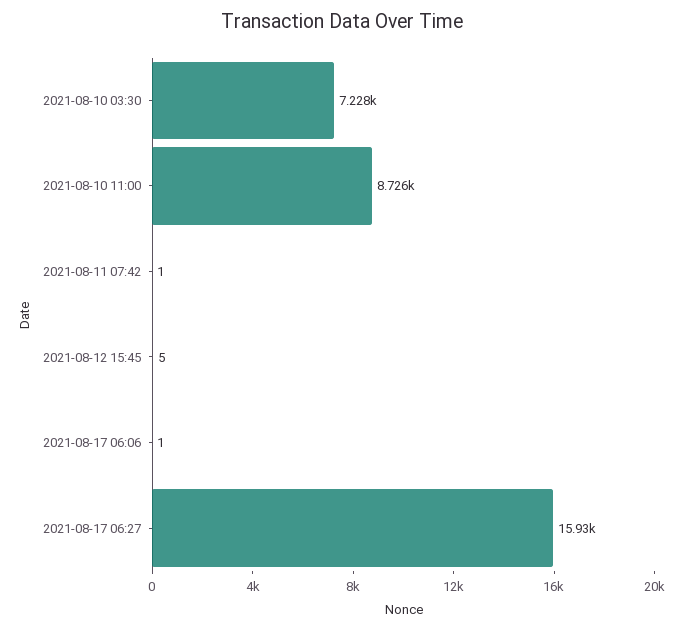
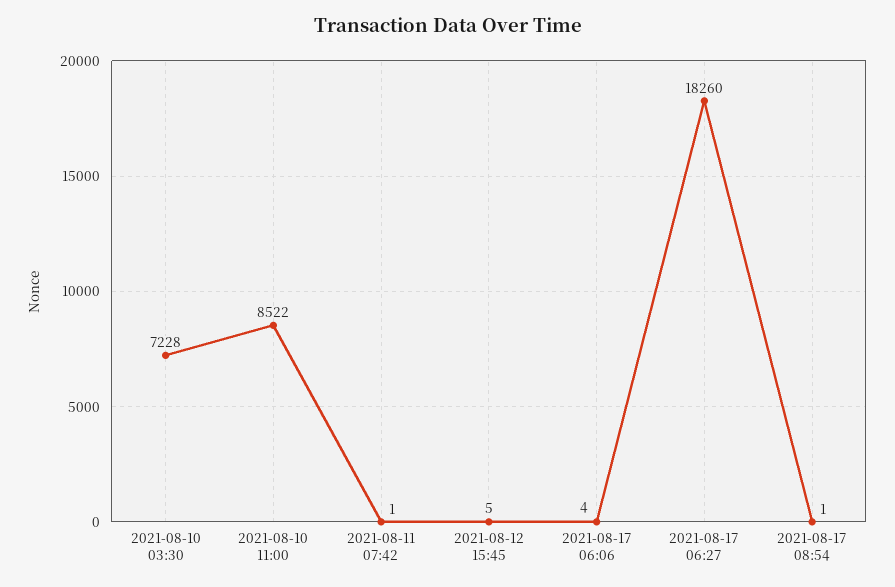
2021-08-10 11:00: 8726 -> 8522
2021-08-17 06:06: 1 -> 4
2021-08-17 06:27: 15930 -> 18260
2021-08-17 08:54: none -> 1

